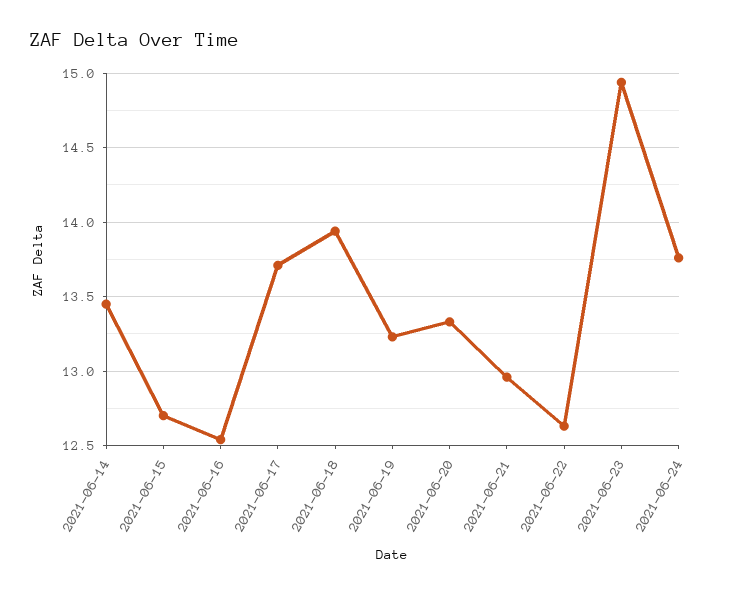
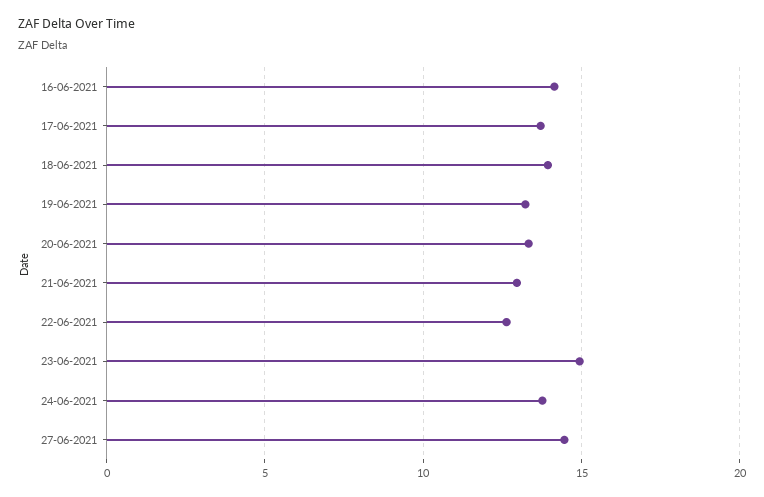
2021-06-14: 13.45 -> none
2021-06-15: 12.7 -> none
2021-06-16: 12.55 -> 14
27-06-2021: none -> 14.5

